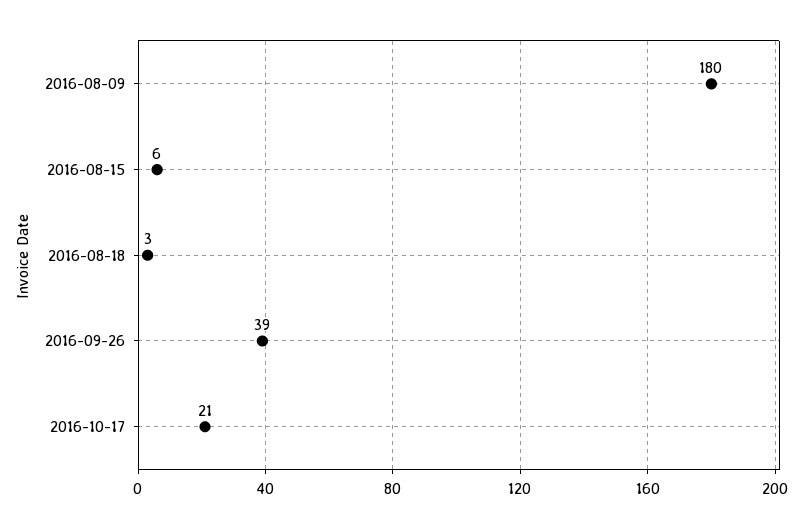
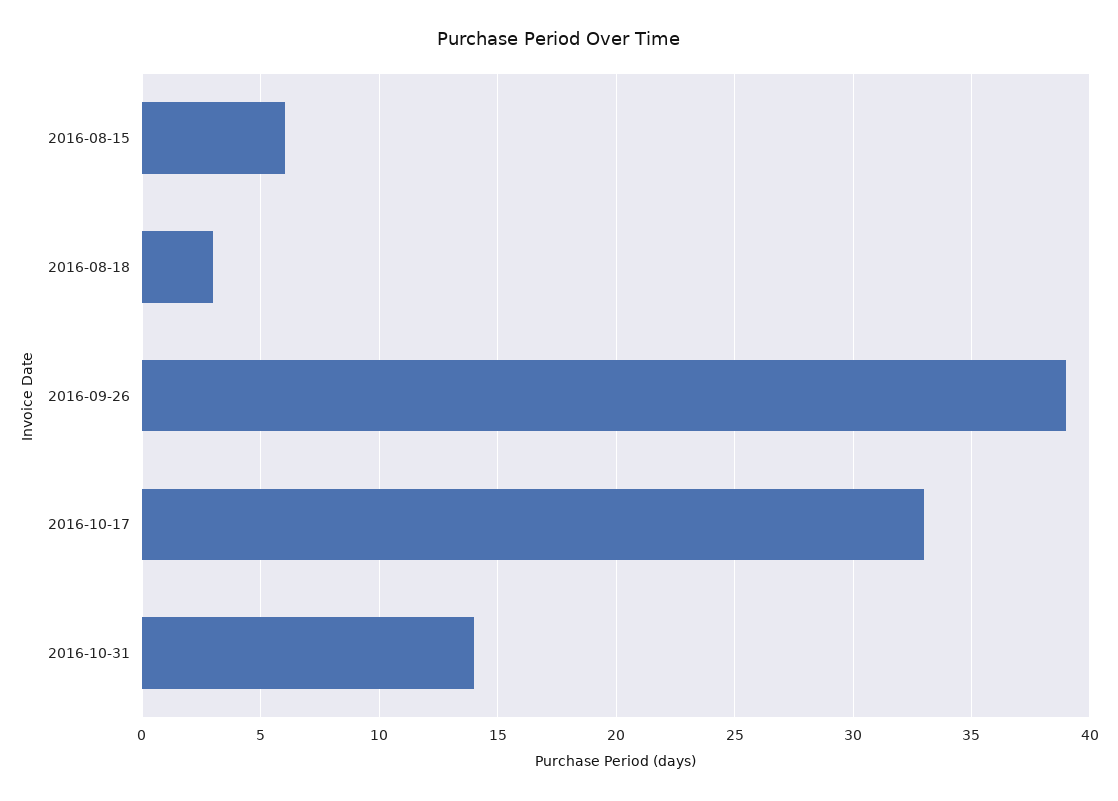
2016-08-09: 180 -> none
2016-10-17: 21 -> 33
2016-10-31: none -> 14

